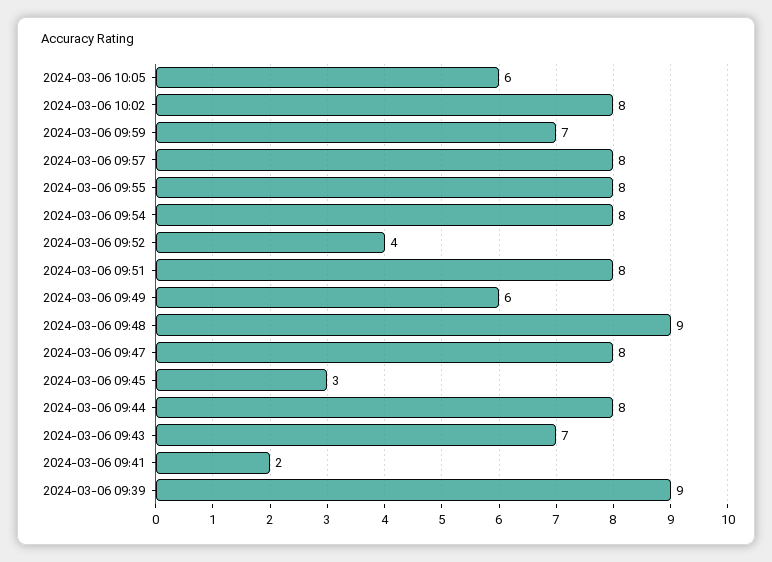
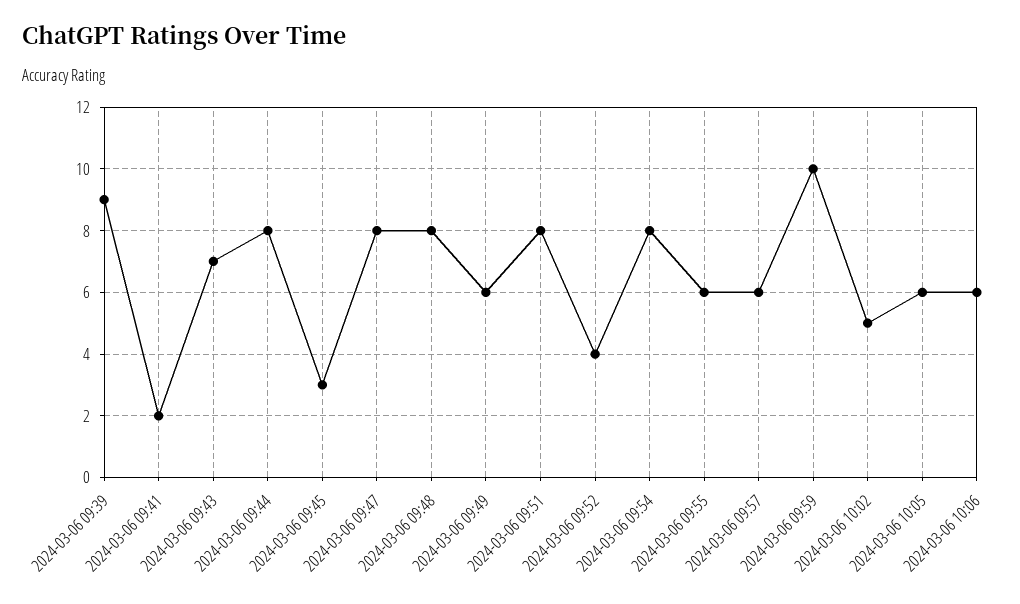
2024-03-06 10:02: 8 -> 5
2024-03-06 09:59: 7 -> 10
2024-03-06 09:57: 8 -> 6
2024-03-06 09:55: 8 -> 6
2024-03-06 09:48: 9 -> 8
2024-03-06 10:06: none -> 6

